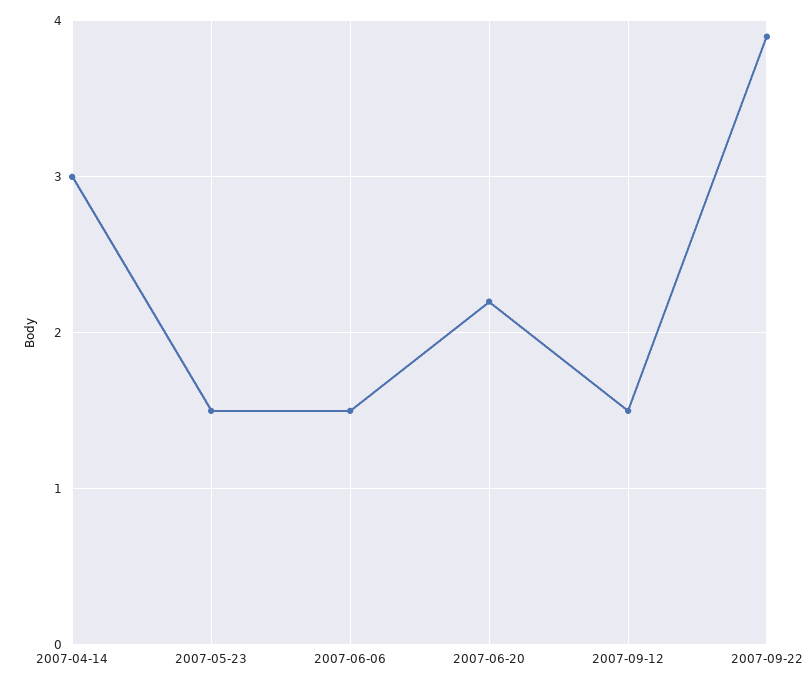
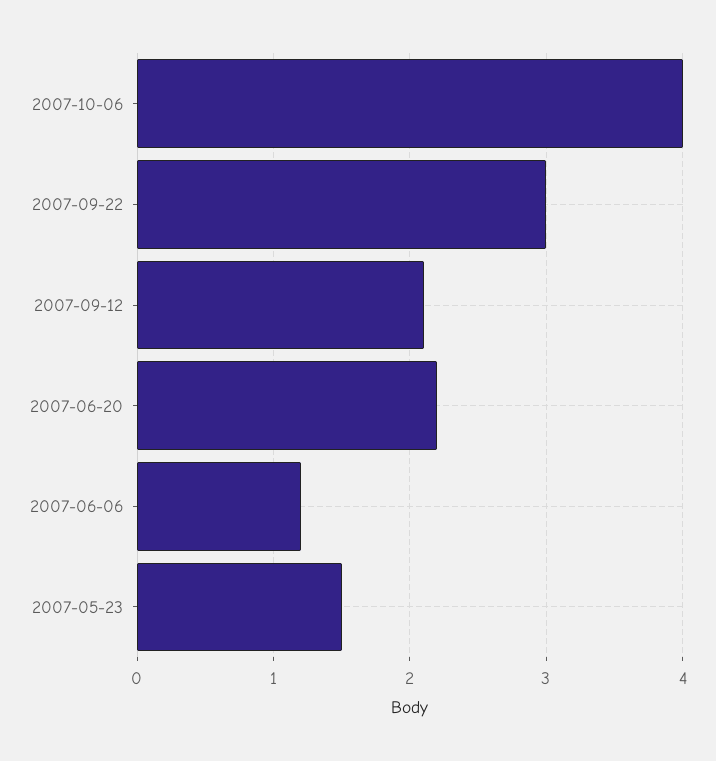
2007-04-14: 3 -> none
2007-06-06: 1.5 -> 1.2
2007-09-12: 1.5 -> 2.1
2007-09-22: 3.9 -> 3
2007-10-06: none -> 4

